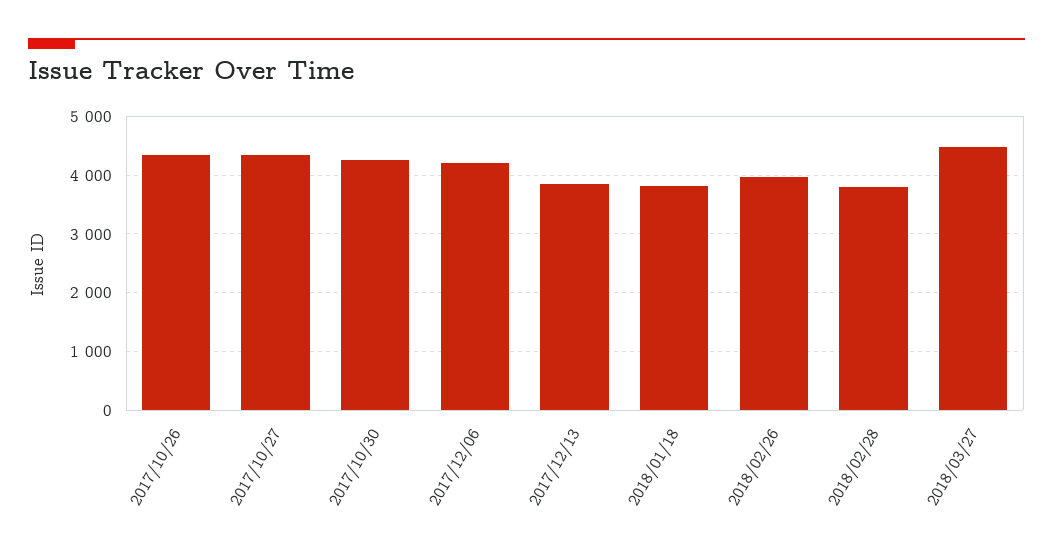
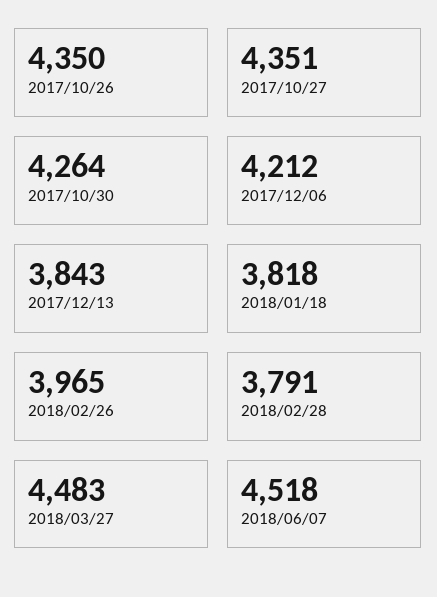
2018/06/07: none -> 4518

